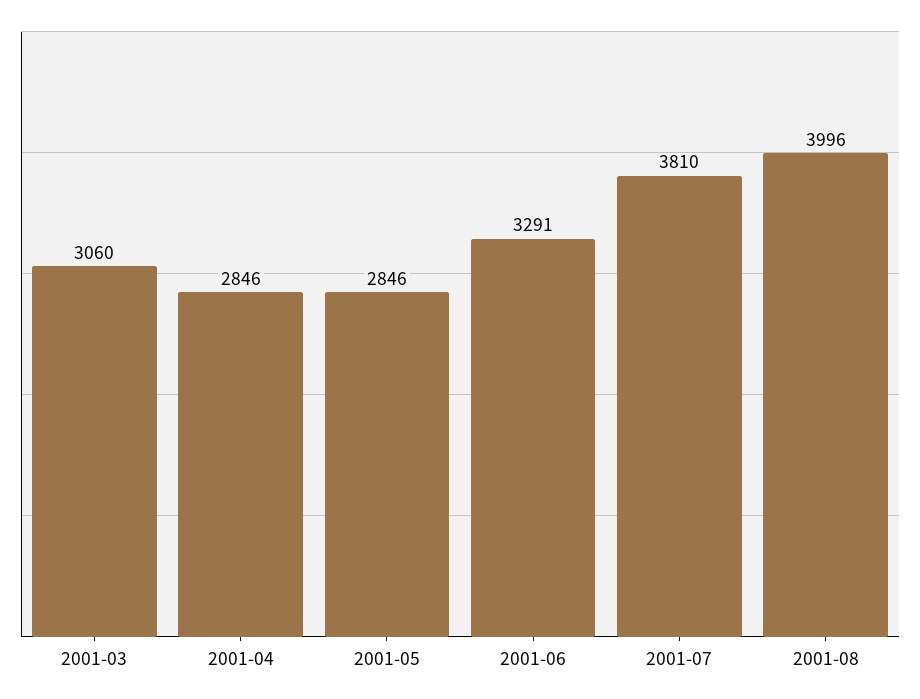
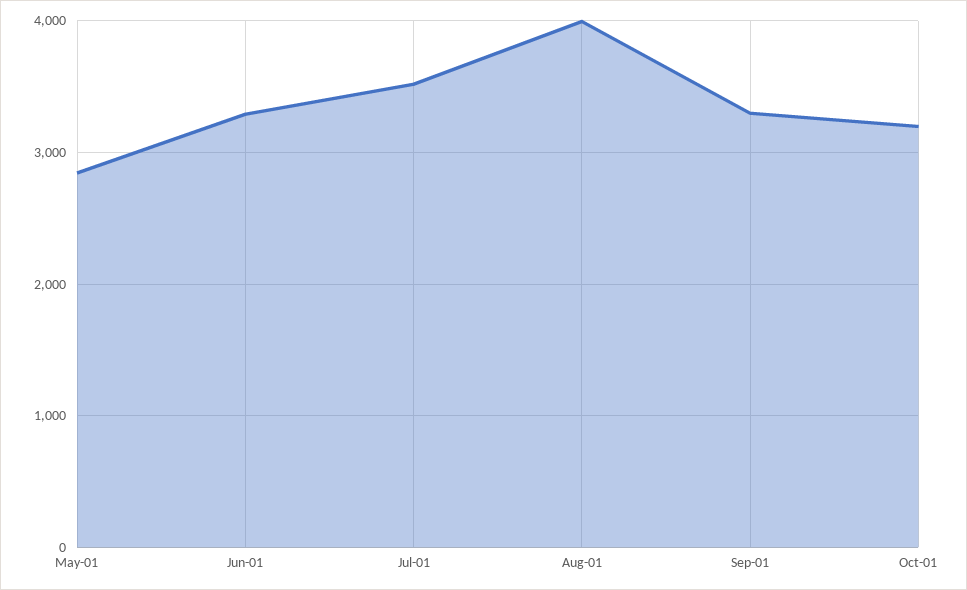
2001-03: 3060 -> none
2001-04: 2846 -> none
2001-07: 3810 -> 3500
Sep-01: none -> 3300
Oct-01: none -> 3200

